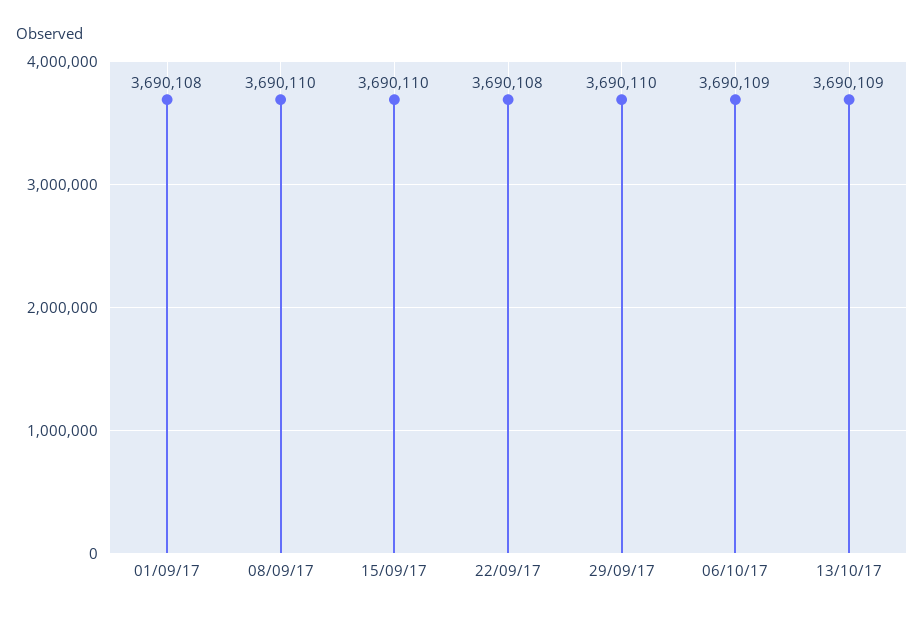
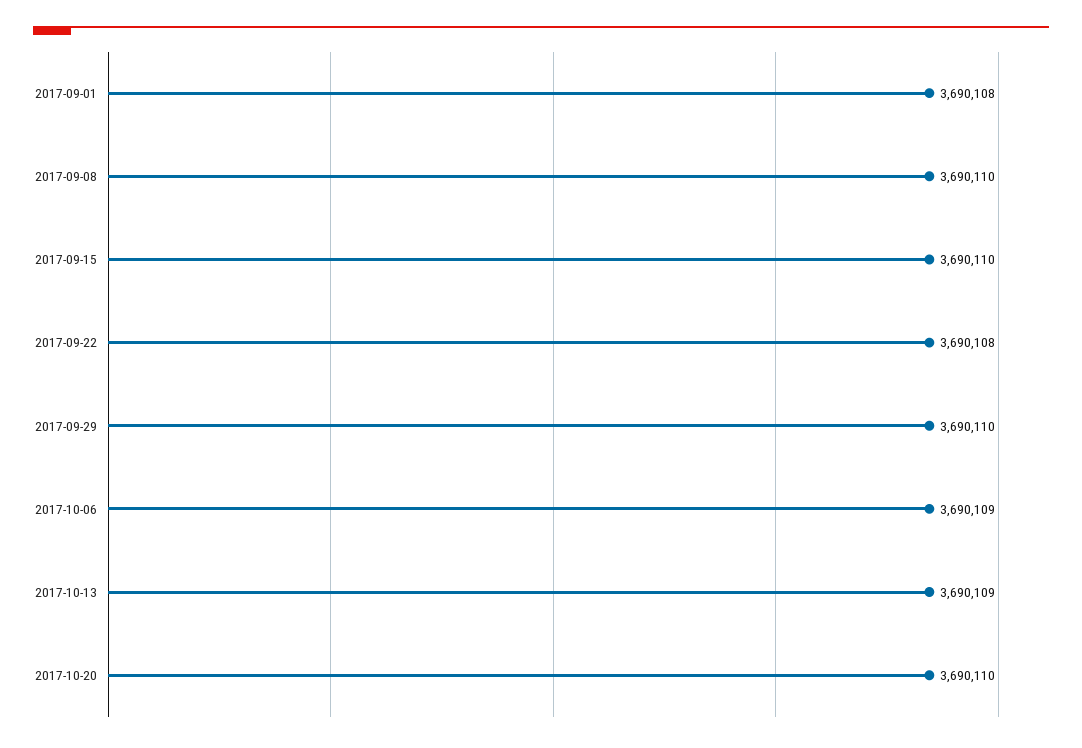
2017-10-20: none -> 3690110

